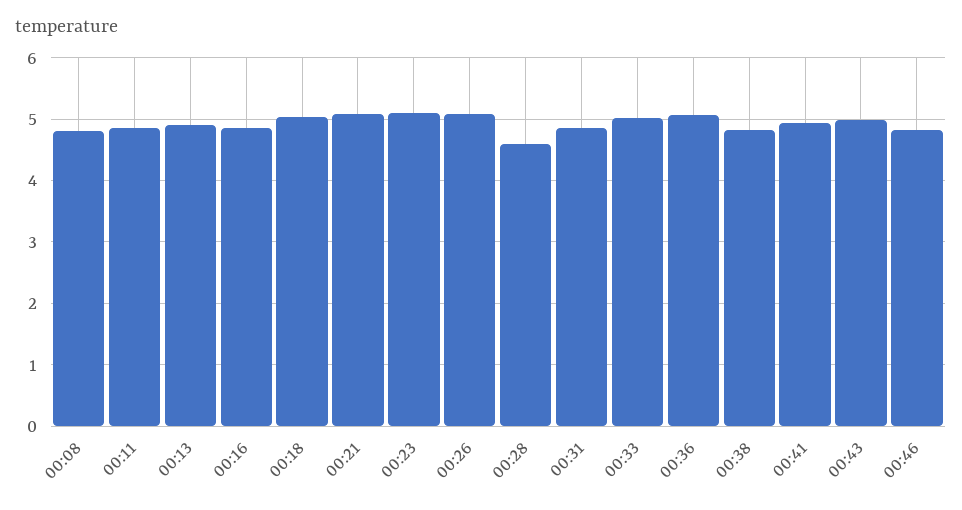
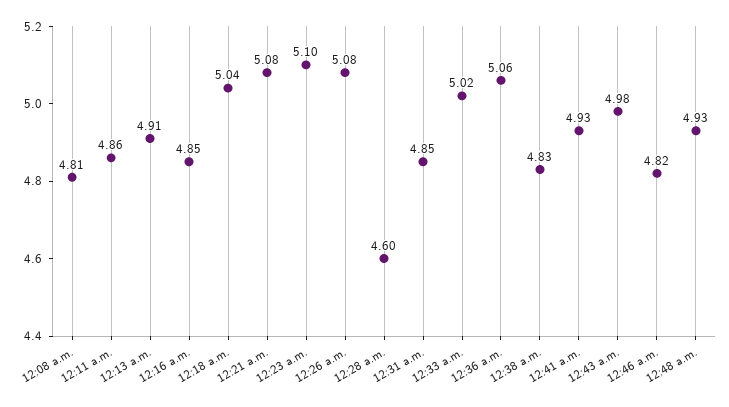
12:48 a.m.: none -> 4.93

